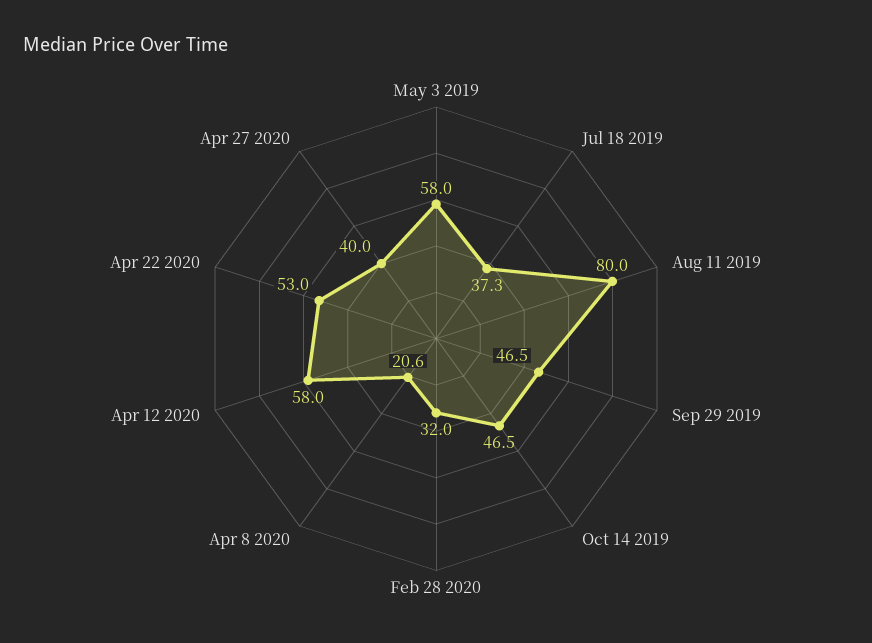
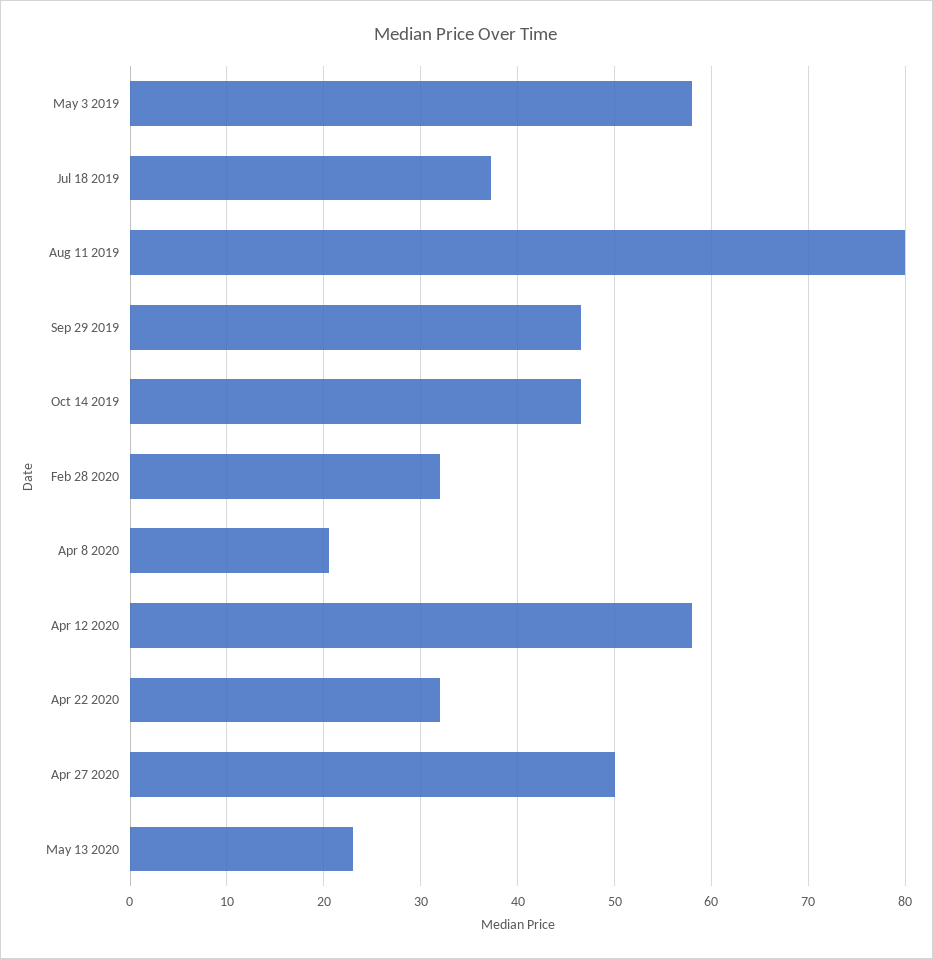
Apr 22 2020: 53 -> 32
Apr 27 2020: 40 -> 50
May 13 2020: none -> 23

